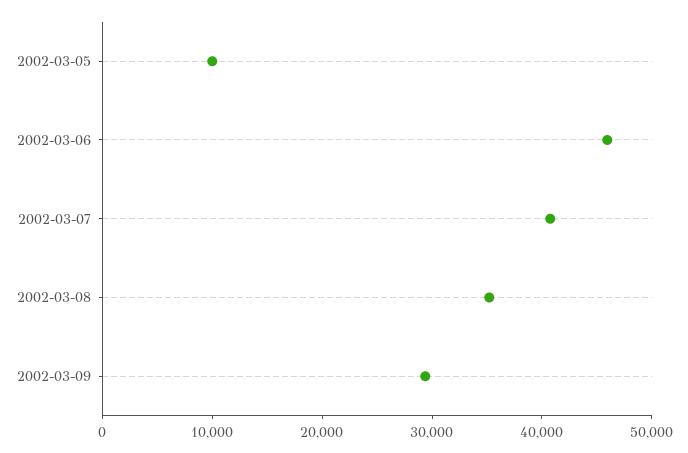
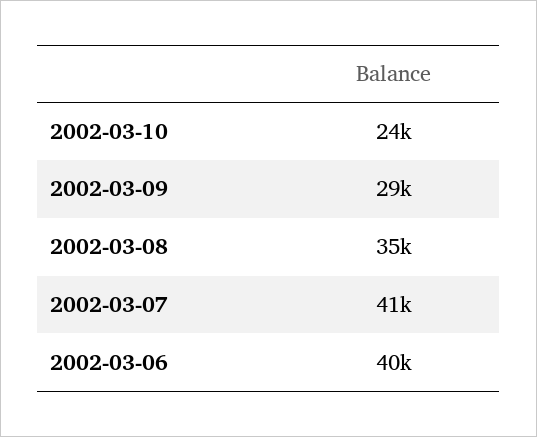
2002-03-05: 10000 -> none
2002-03-06: 46000 -> 40000
2002-03-10: none -> 24000

